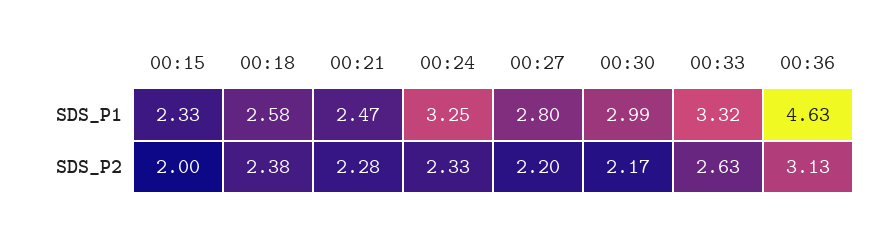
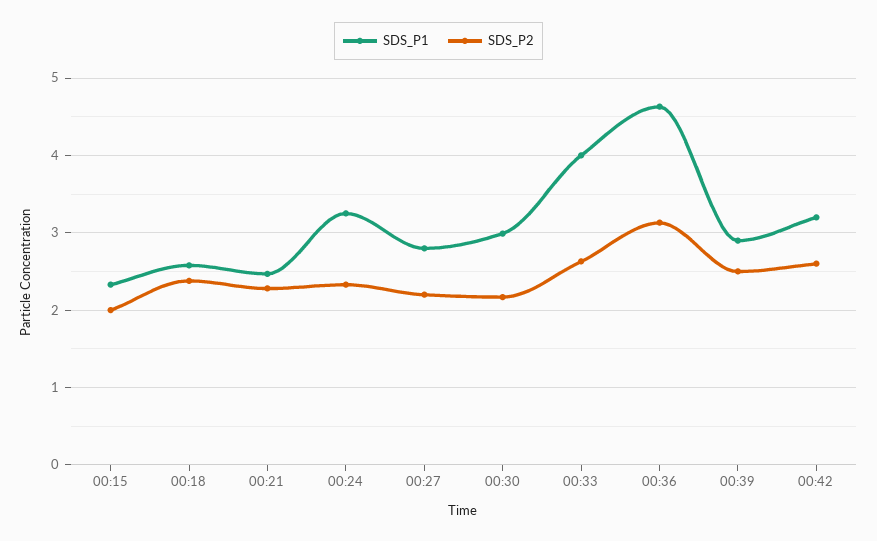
SDS_P1, 00:33: 3.32 -> 4
SDS_P1, 00:39: none -> 2.9
SDS_P2, 00:39: none -> 2.5
SDS_P1, 00:42: none -> 3.2
SDS_P2, 00:42: none -> 2.6

